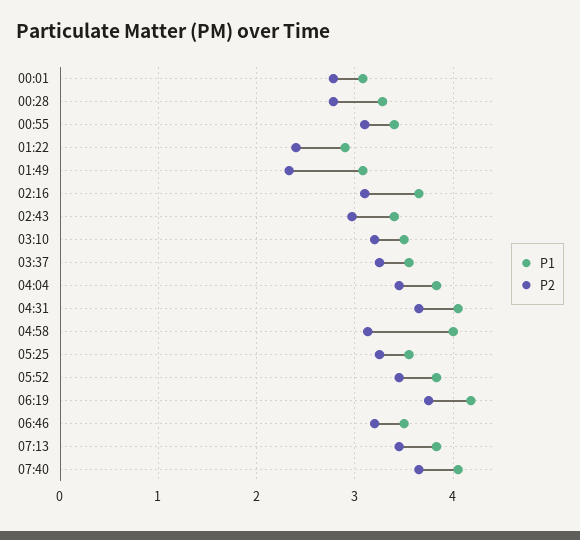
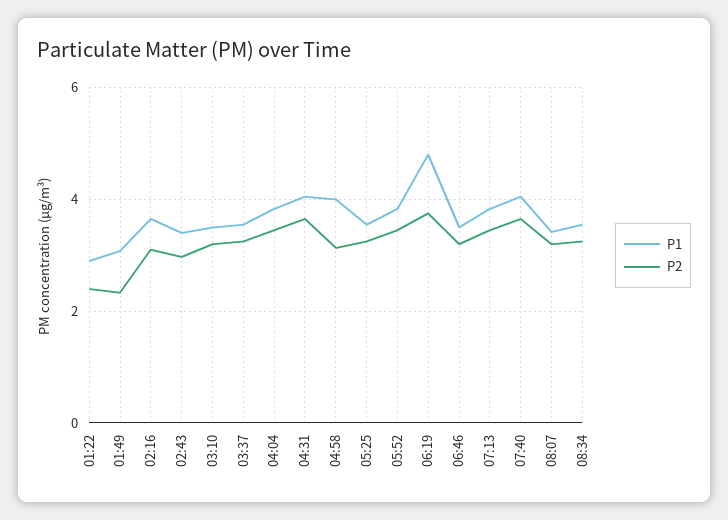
P1, 00:01: 3.1 -> none
P2, 00:01: 2.8 -> none
P1, 00:28: 3.3 -> none
P2, 00:28: 2.8 -> none
P1, 00:55: 3.4 -> none
P2, 00:55: 3.1 -> none
P1, 06:19: 4.2 -> 4.8
P1, 08:07: none -> 3.4
P2, 08:07: none -> 3.2
P1, 08:34: none -> 3.6
P2, 08:34: none -> 3.2

